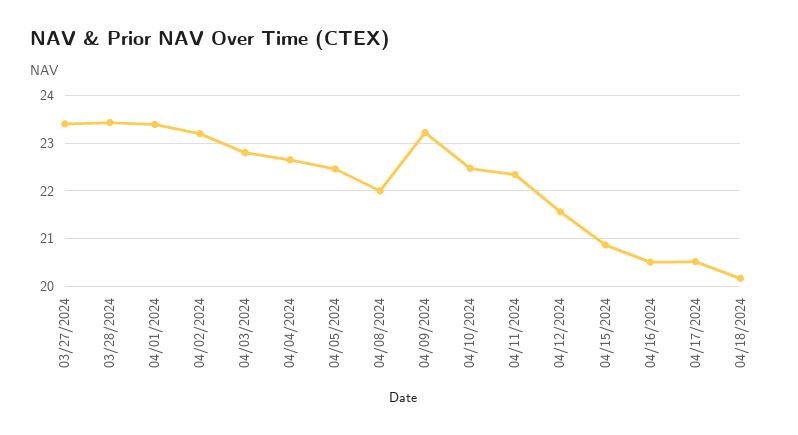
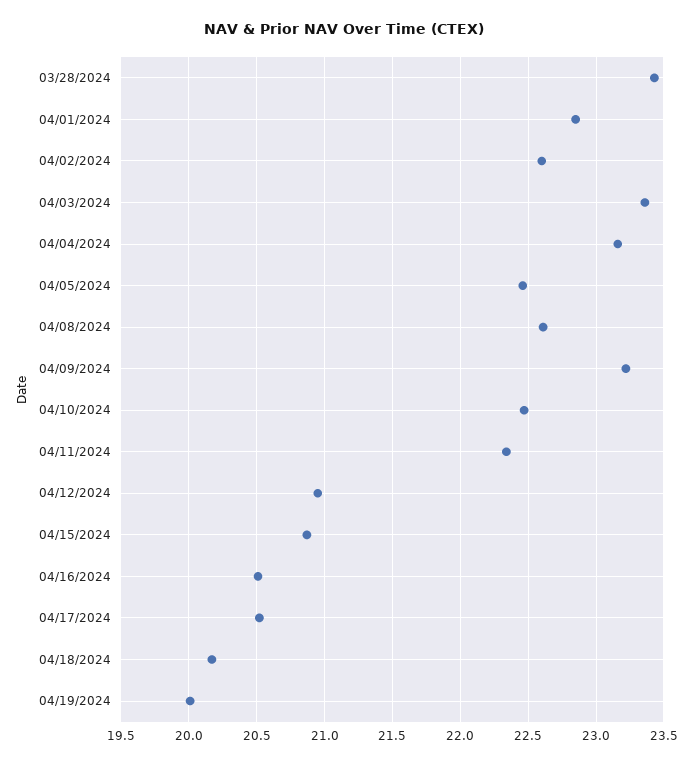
03/27/2024: 23.4 -> none
04/01/2024: 23.4 -> 22.85
04/02/2024: 23.2 -> 22.6
04/03/2024: 22.8 -> 23.35
04/04/2024: 22.6 -> 23.15
04/08/2024: 22 -> 22.6
04/12/2024: 21.6 -> 20.95
04/19/2024: none -> 20

